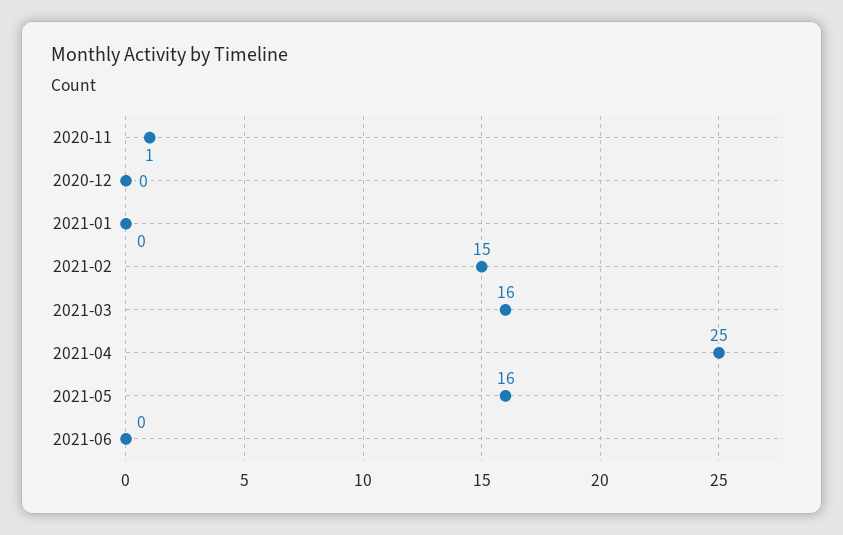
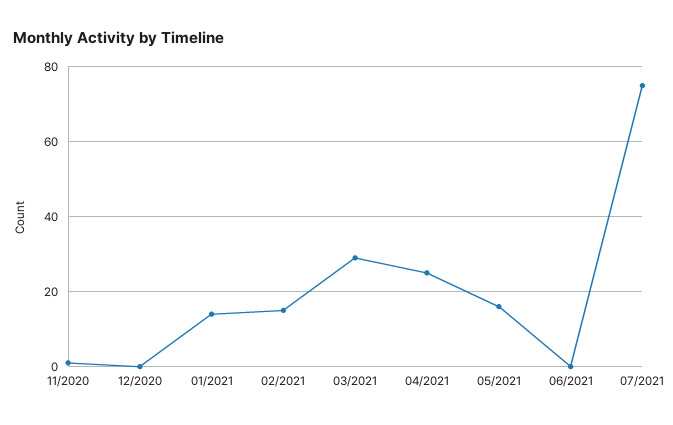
2021-01: 0 -> 15
2021-03: 16 -> 30
07/2021: none -> 75

